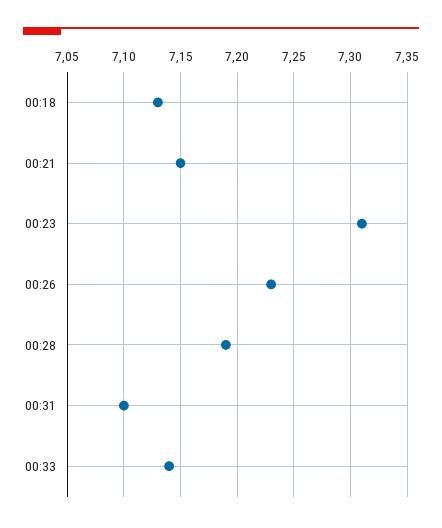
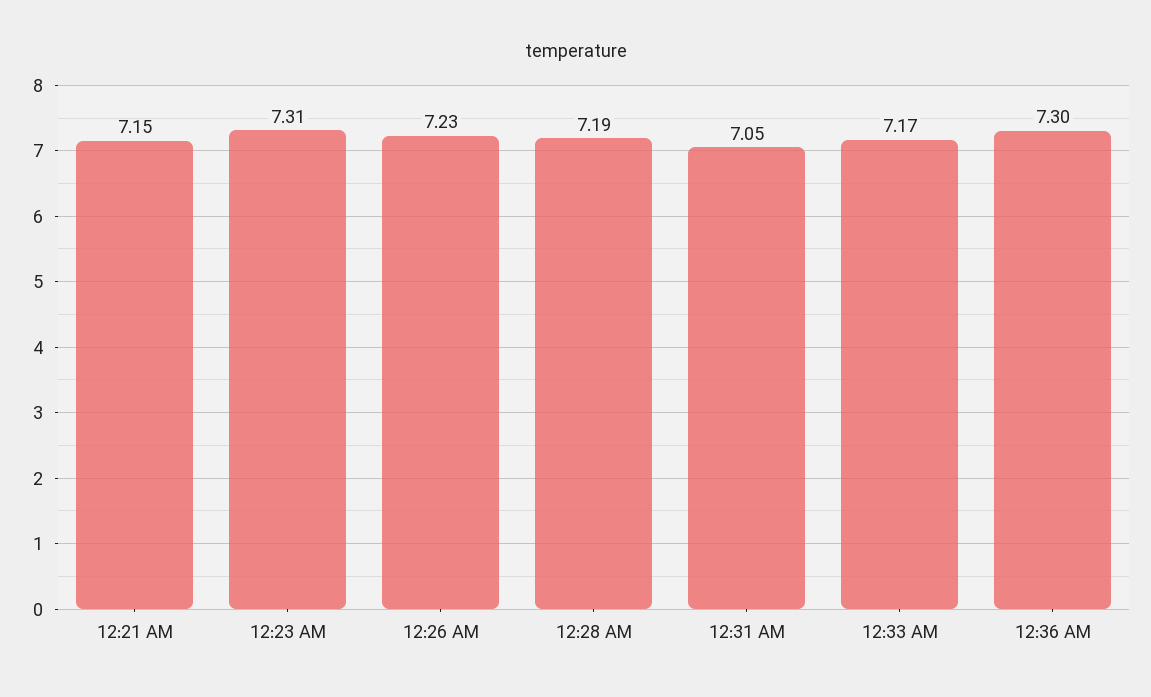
00:18: 7.13 -> none
00:31: 7.1 -> 7.05
00:33: 7.14 -> 7.17
12:36 AM: none -> 7.3

